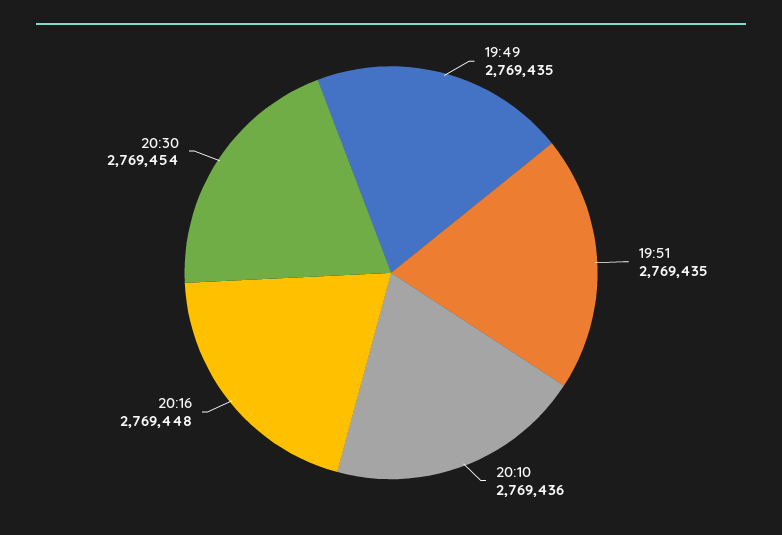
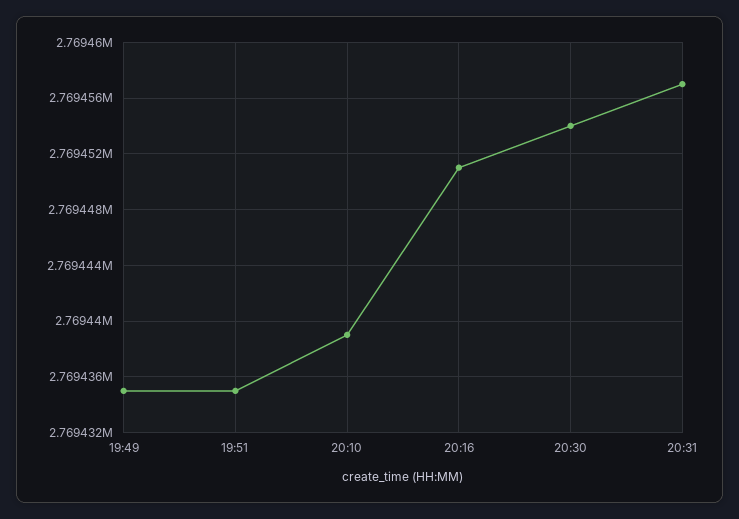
20:10: 2769436 -> 2769439
20:16: 2769448 -> 2769451
20:31: none -> 2769457

